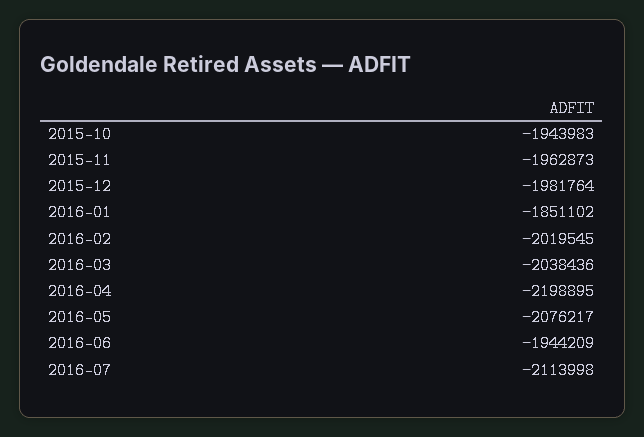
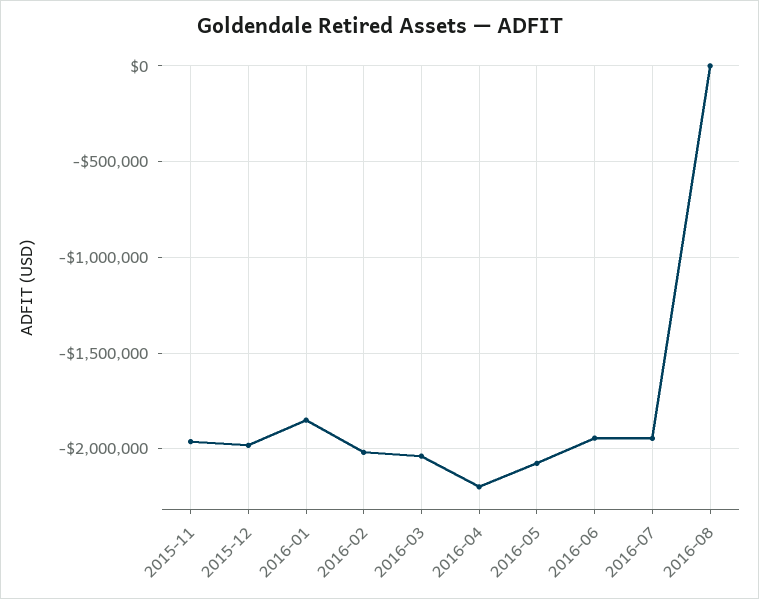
2015-10: -1943983 -> none
2016-07: -2113998 -> -1950000
2016-08: none -> 0

